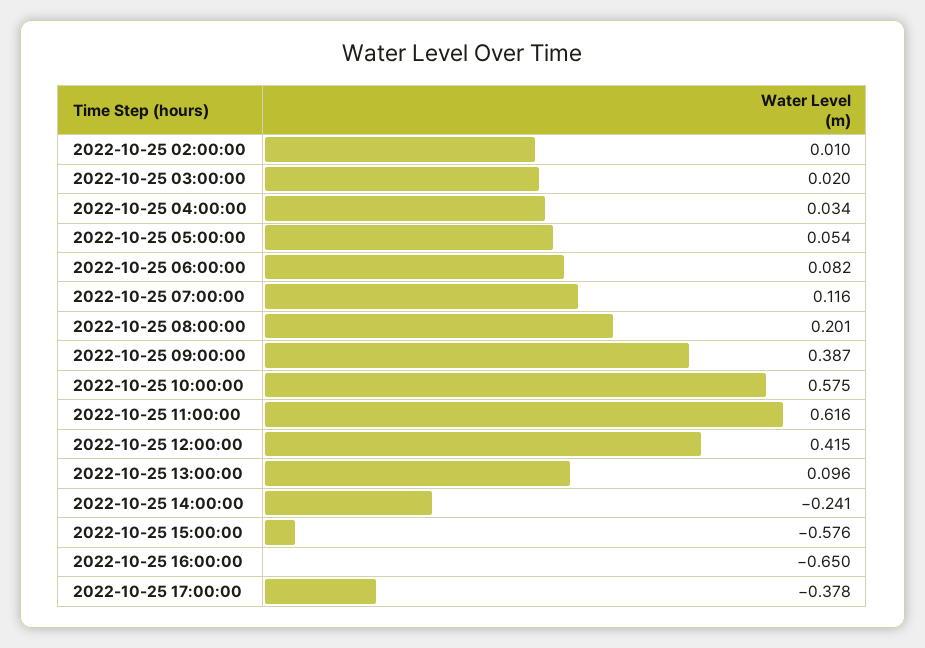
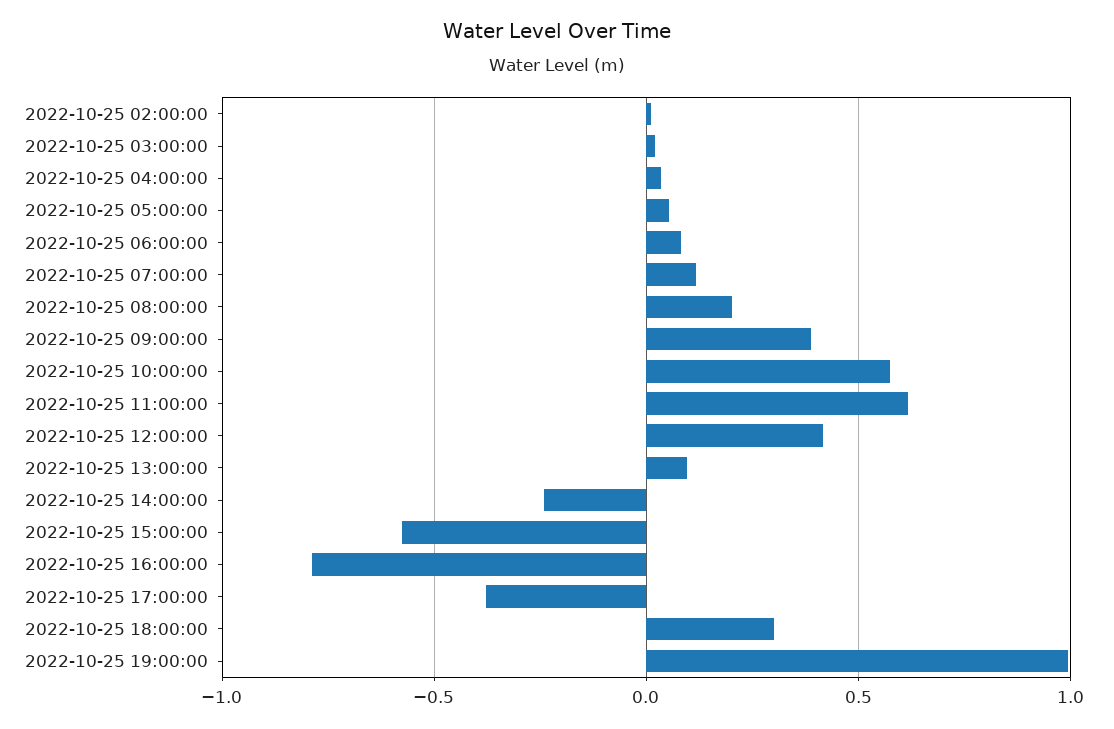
2022-10-25 16:00:00: -0.65 -> -0.8
2022-10-25 18:00:00: none -> 0.3
2022-10-25 19:00:00: none -> 1

